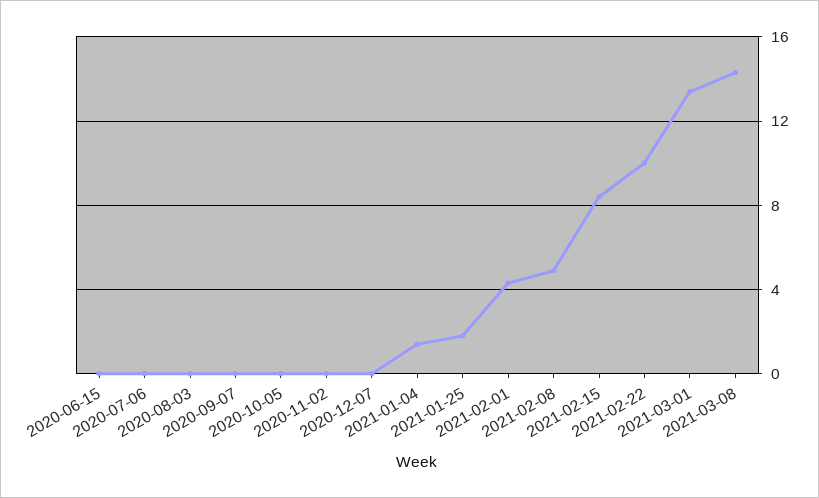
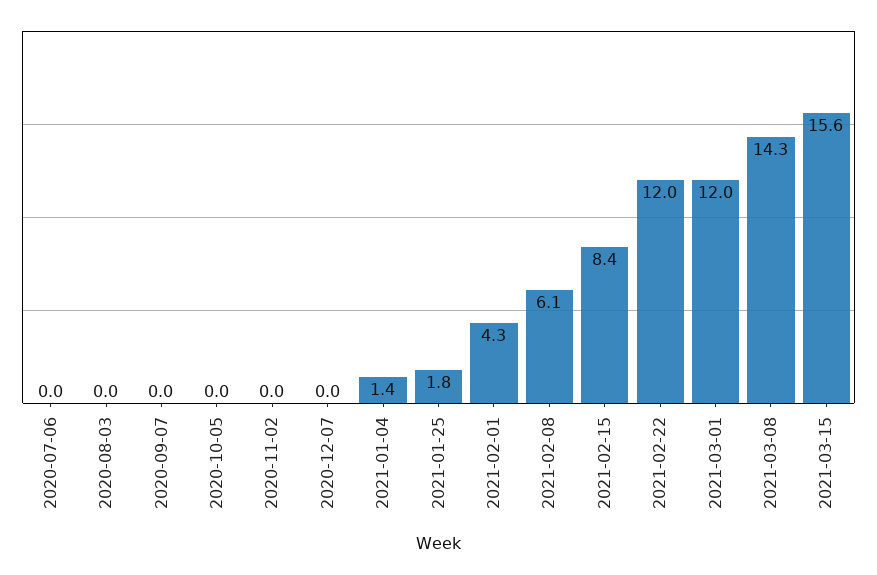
2020-06-15: 0 -> none
2021-02-08: 5 -> 6.1
2021-02-22: 10 -> 12
2021-03-01: 13.5 -> 12
2021-03-15: none -> 15.6

